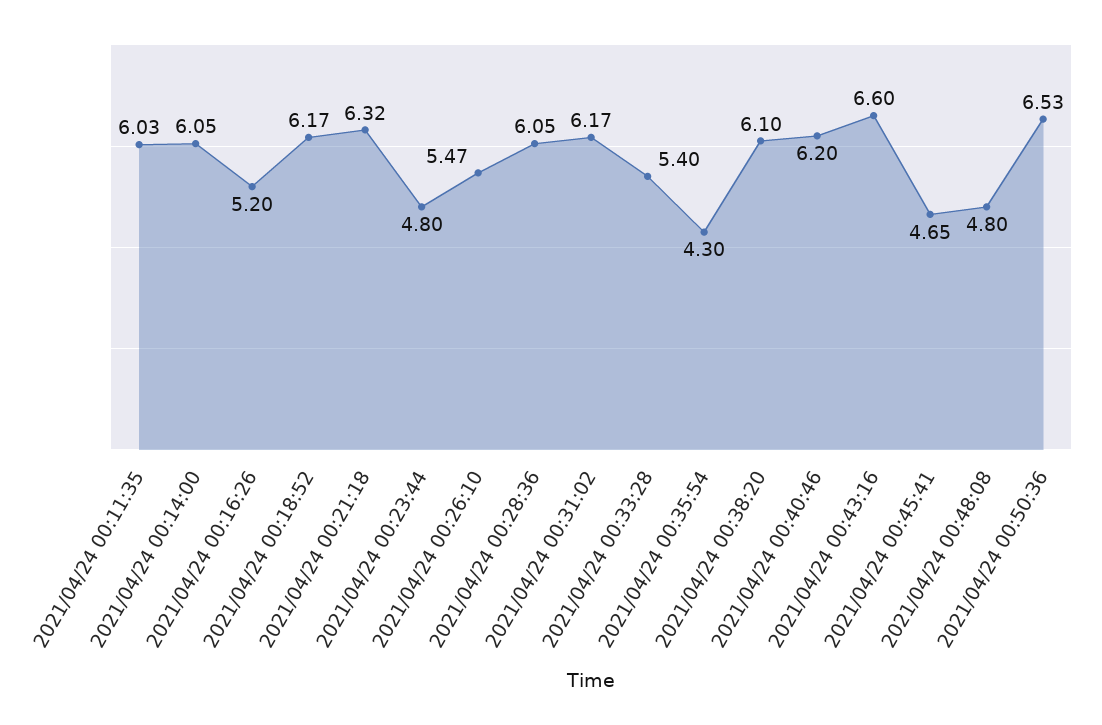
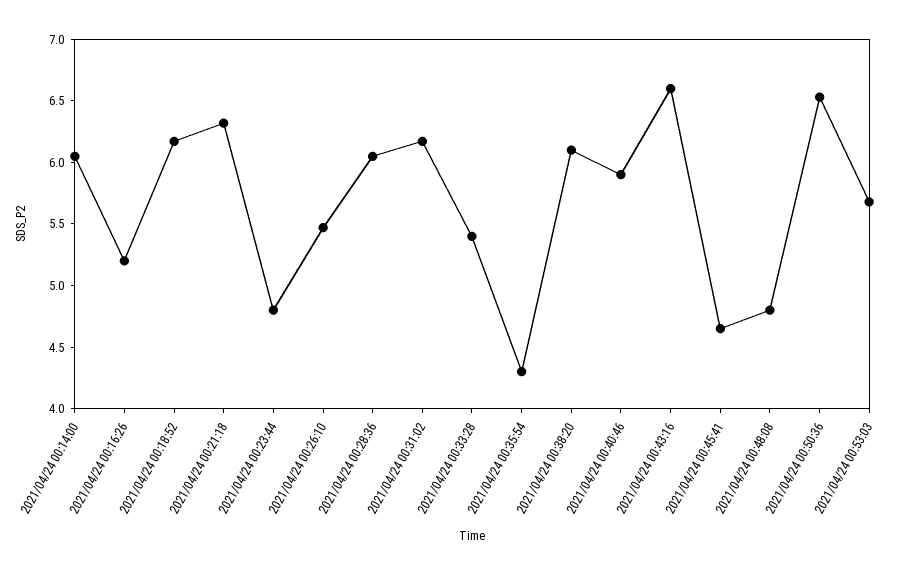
2021/04/24 00:11:35: 6.03 -> none
2021/04/24 00:40:46: 6.2 -> 5.9
2021/04/24 00:53:03: none -> 5.7

